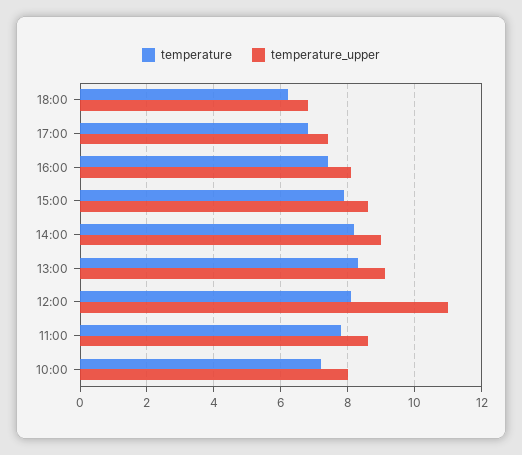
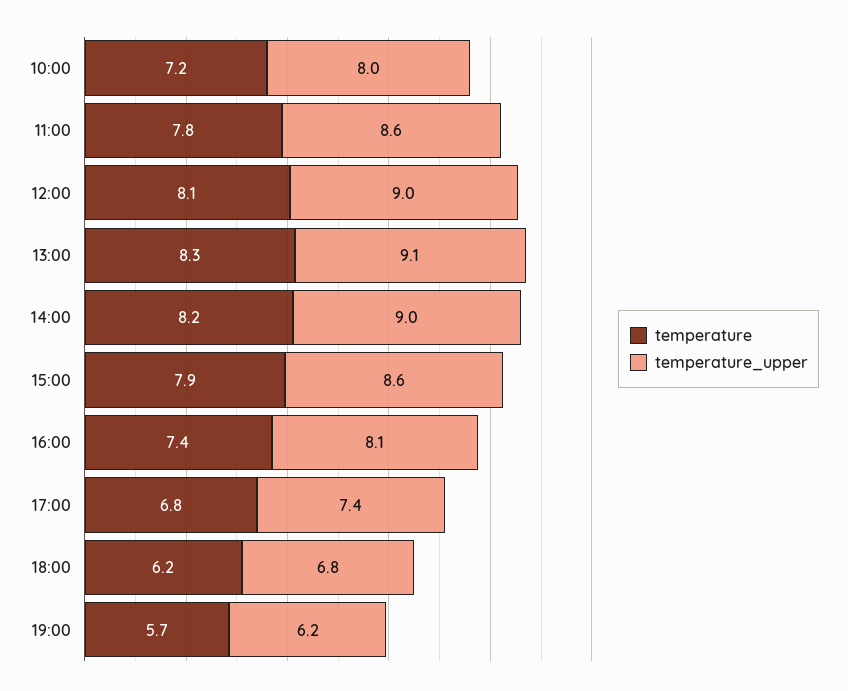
temperature_upper, 12:00: 11 -> 9
temperature, 19:00: none -> 5.7
temperature_upper, 19:00: none -> 6.2

